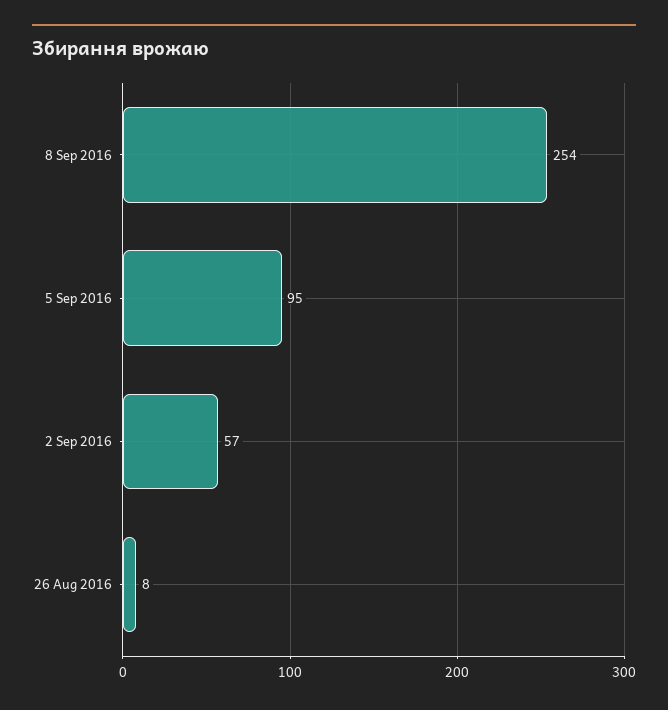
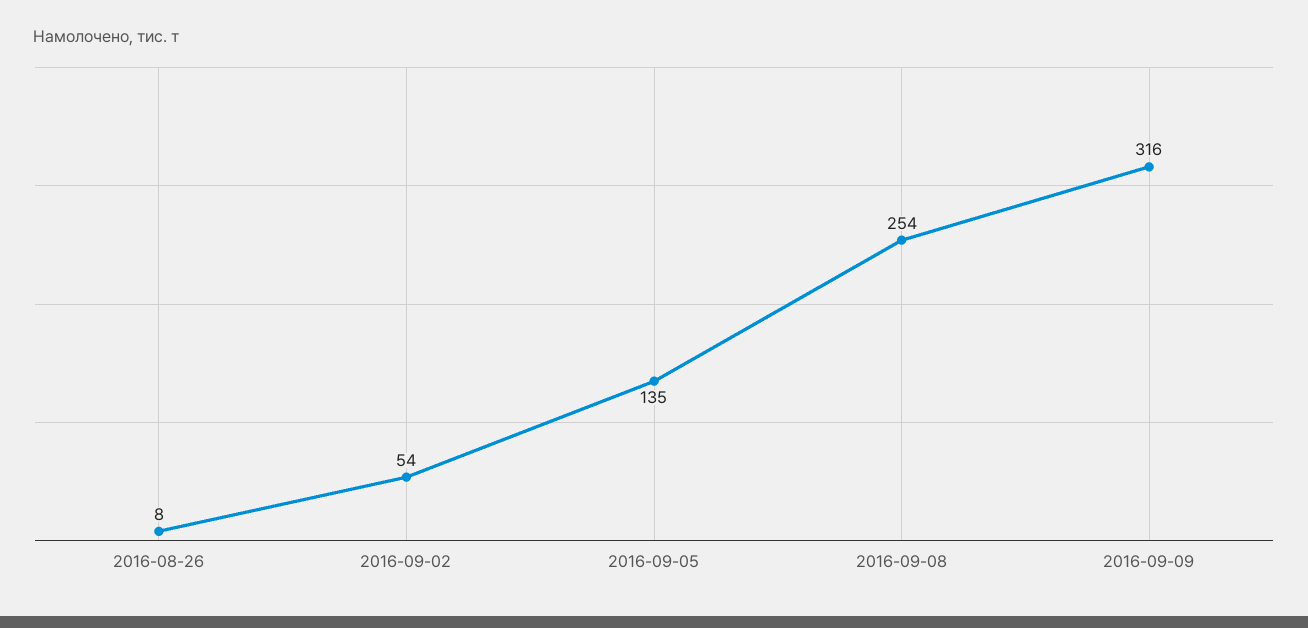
5 Sep 2016: 95 -> 135
2 Sep 2016: 57 -> 54
2016-09-09: none -> 316

